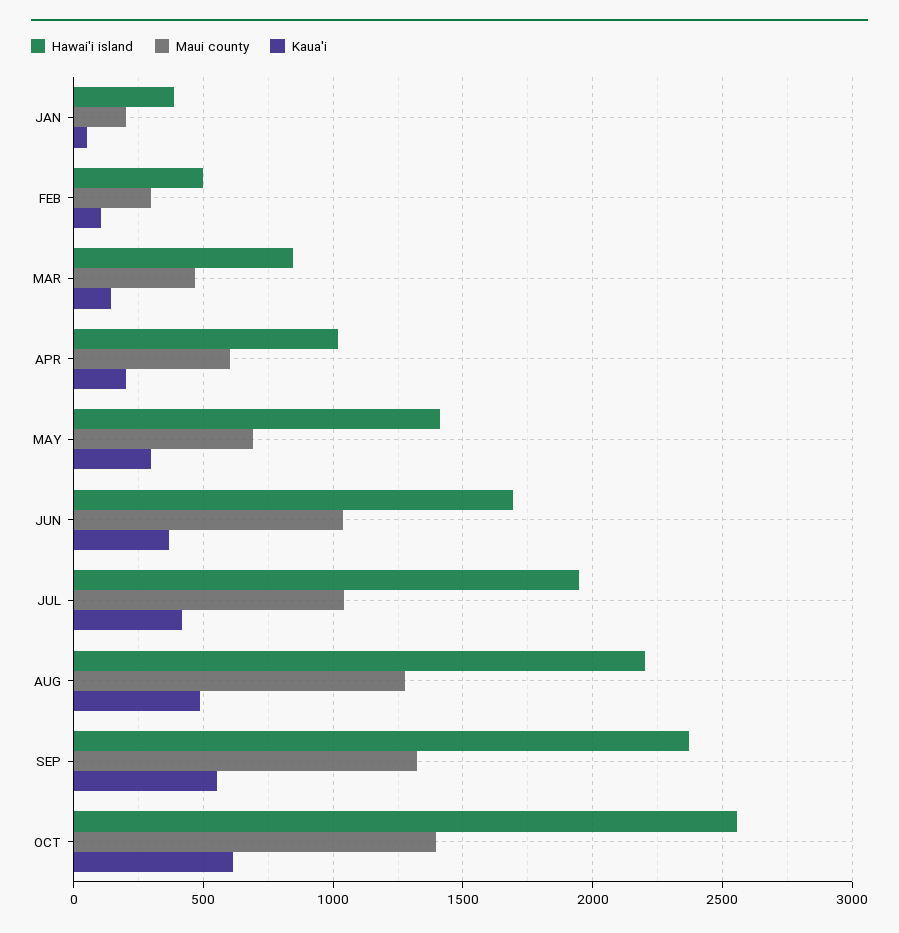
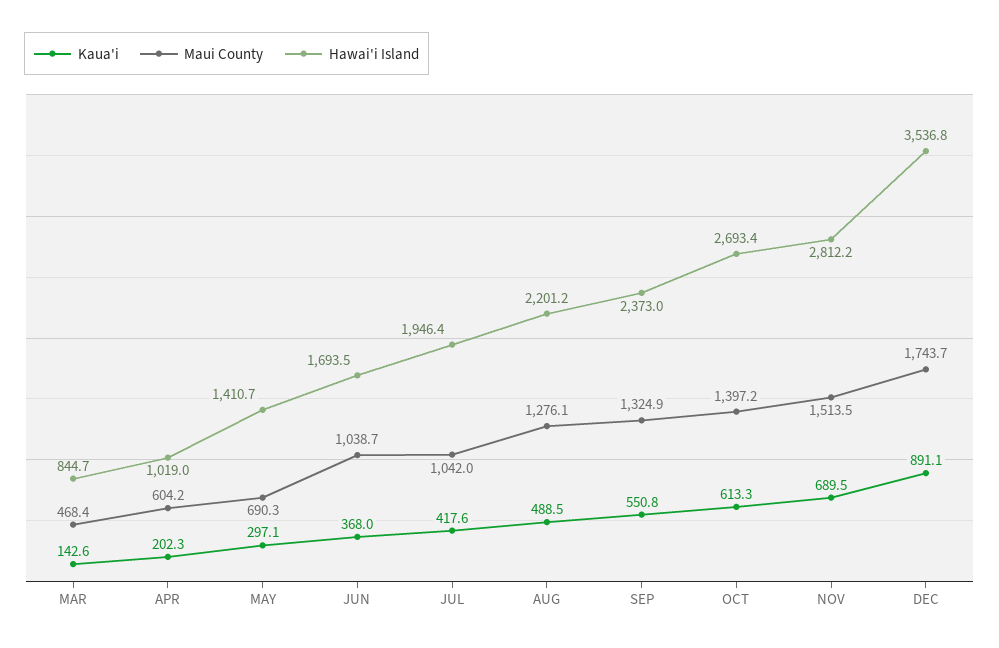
Hawai'i island, JAN: 400 -> none
Maui county, JAN: 200 -> none
Kaua'i, JAN: 50 -> none
Hawai'i island, FEB: 500 -> none
Maui county, FEB: 300 -> none
Kaua'i, FEB: 100 -> none
Hawai'i island, OCT: 2550 -> 2693.4
Kaua'i, NOV: none -> 689.5
Maui county, NOV: none -> 1513.5
Hawai'i island, NOV: none -> 2812.2
Kaua'i, DEC: none -> 891.1
Maui county, DEC: none -> 1743.7
Hawai'i island, DEC: none -> 3536.8

